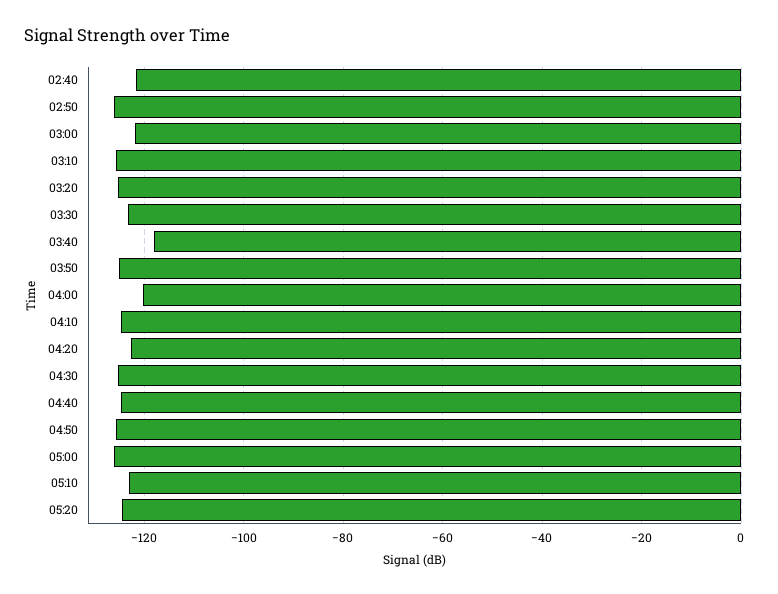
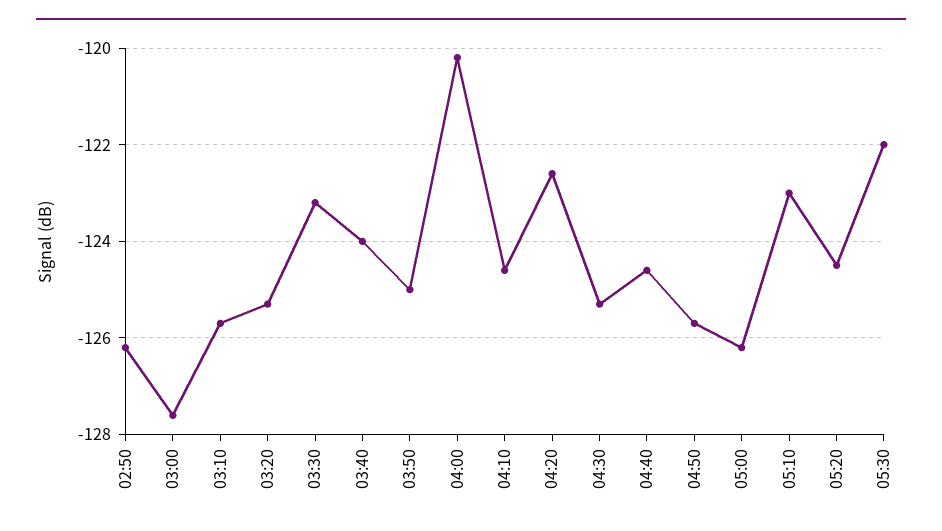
02:40: -122 -> none
03:00: -122 -> -127.5
03:40: -118 -> -124
05:30: none -> -122

